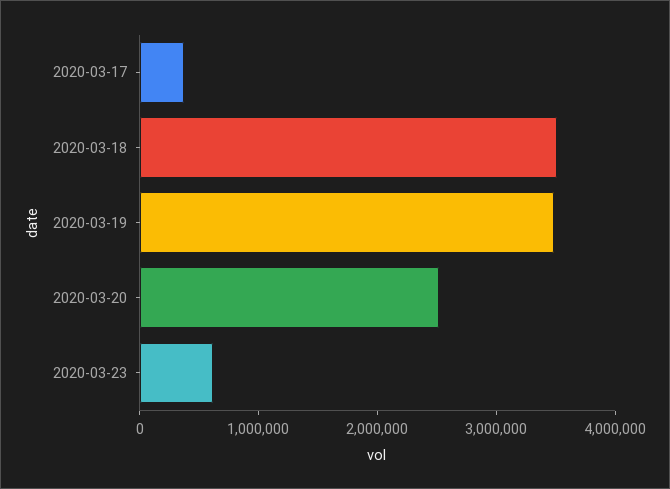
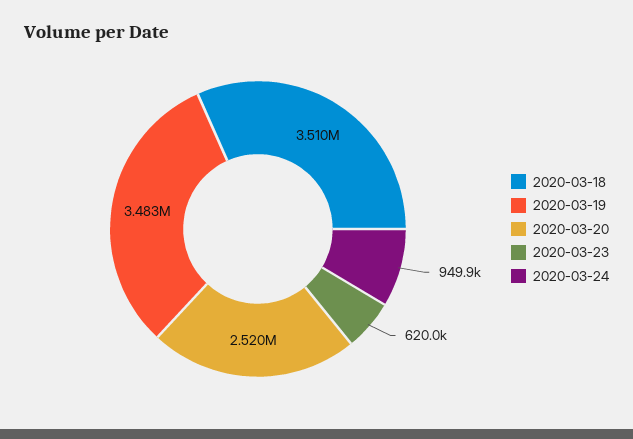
2020-03-17: 400000 -> none
2020-03-24: none -> 949900

